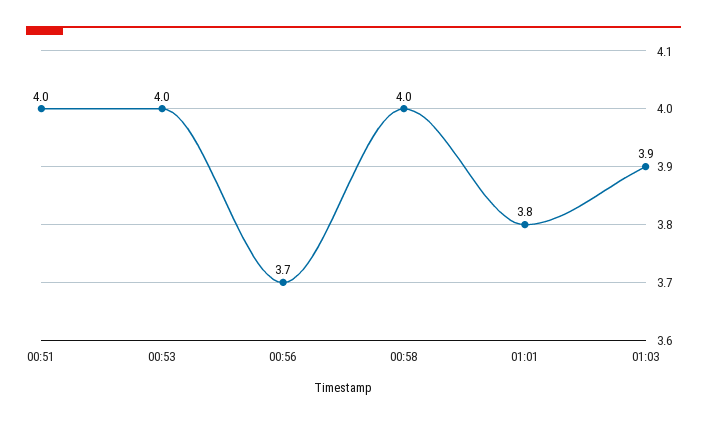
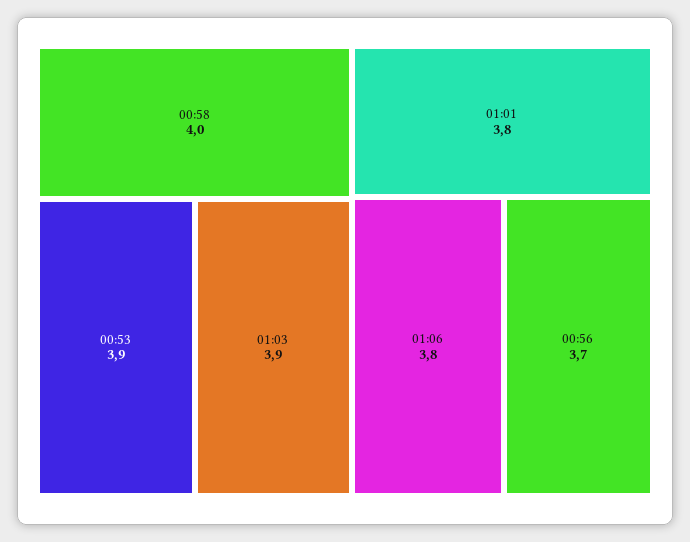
00:51: 4 -> none
00:53: 4 -> 3.9
01:06: none -> 3.8

